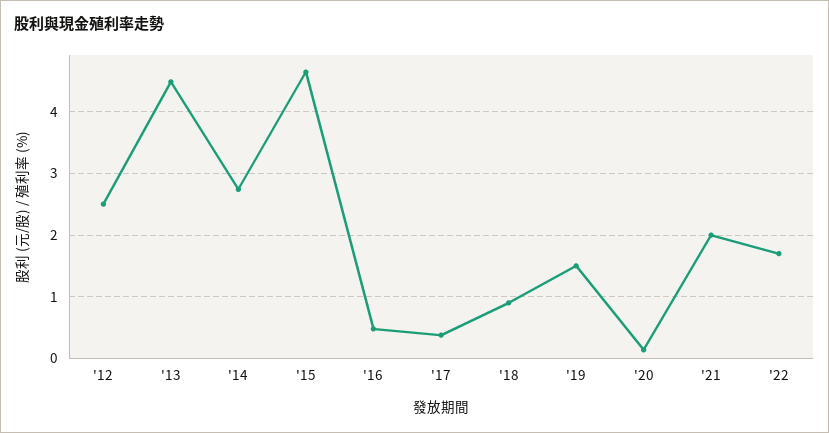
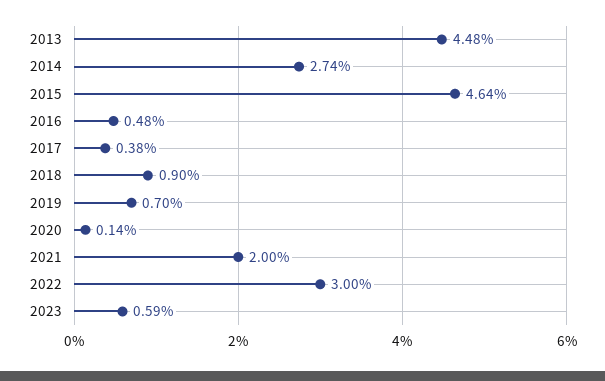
'12: 2.5 -> none
'19: 1.5 -> 0.7
'22: 1.7 -> 3
2023: none -> 0.59

